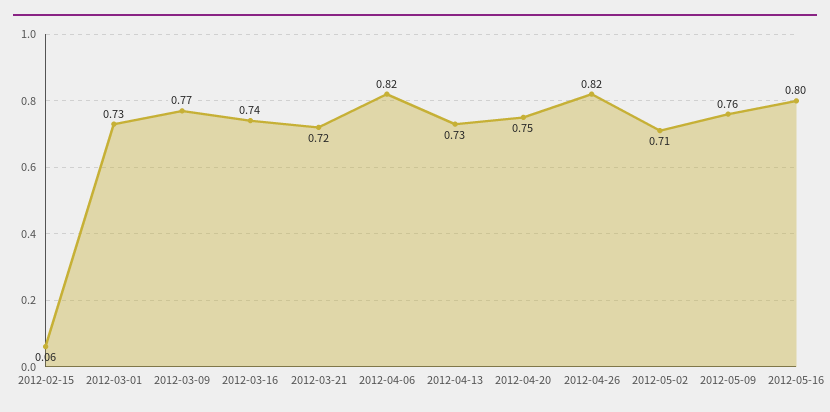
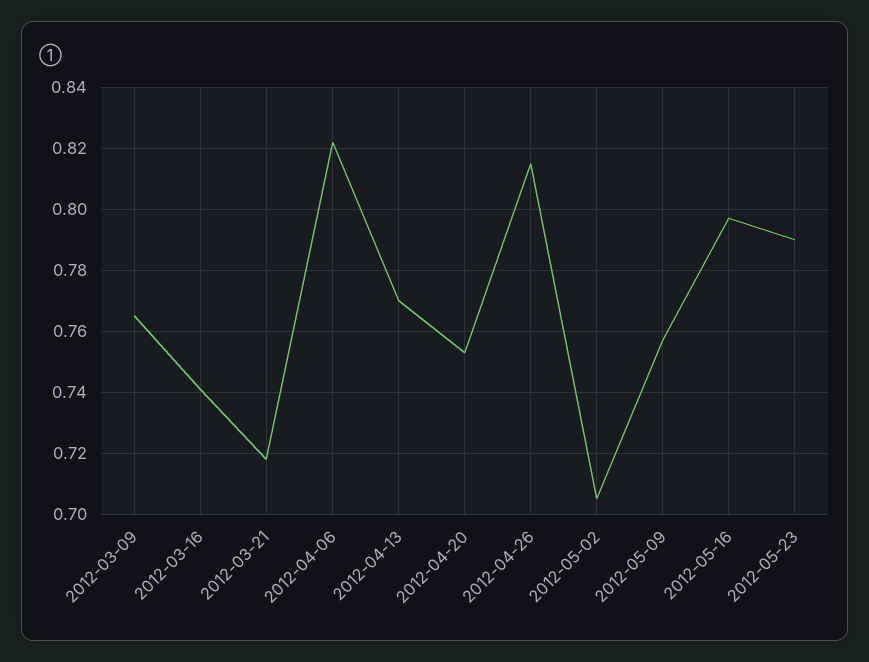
2012-02-15: 0.06 -> none
2012-03-01: 0.73 -> none
2012-04-13: 0.73 -> 0.77
2012-05-23: none -> 0.79

